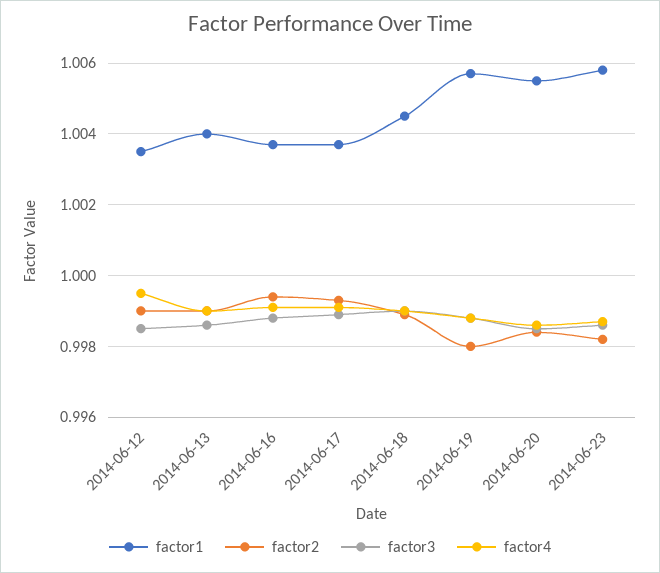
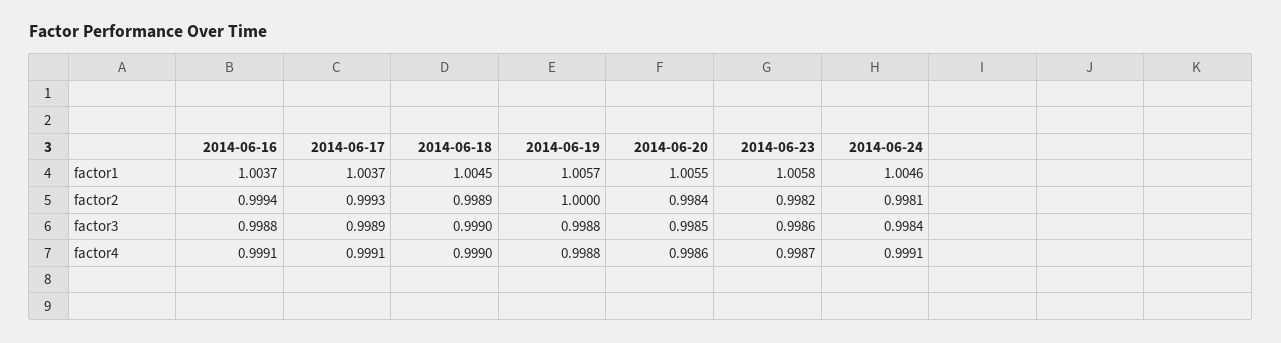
factor1, 2014-06-12: 1.0035 -> none
factor2, 2014-06-12: 0.999 -> none
factor3, 2014-06-12: 0.9985 -> none
factor4, 2014-06-12: 0.9995 -> none
factor1, 2014-06-13: 1.004 -> none
factor2, 2014-06-13: 0.999 -> none
factor3, 2014-06-13: 0.9985 -> none
factor4, 2014-06-13: 0.999 -> none
factor2, 2014-06-19: 0.998 -> 1
factor1, 2014-06-24: none -> 1.0046
factor2, 2014-06-24: none -> 0.9981
factor3, 2014-06-24: none -> 0.9984
factor4, 2014-06-24: none -> 0.9991

